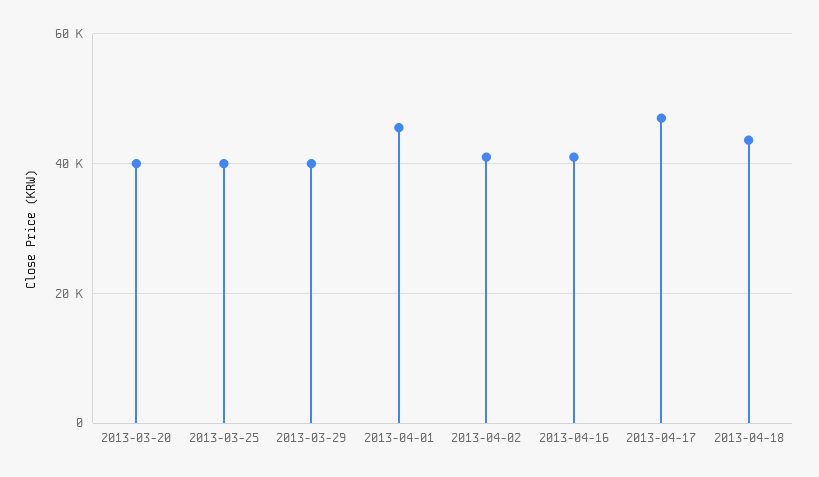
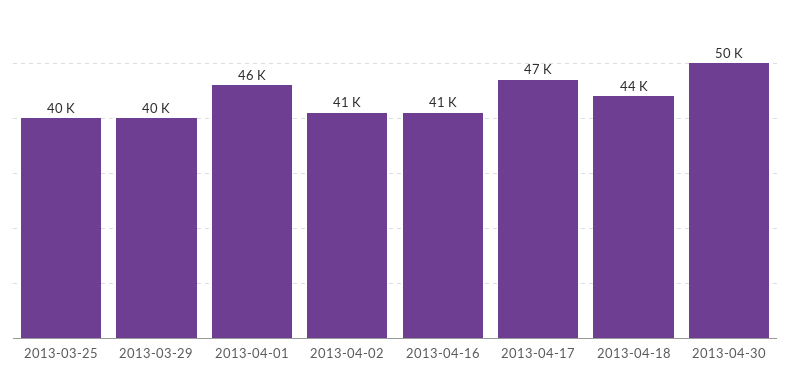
2013-03-20: 40000 -> none
2013-04-30: none -> 50000

